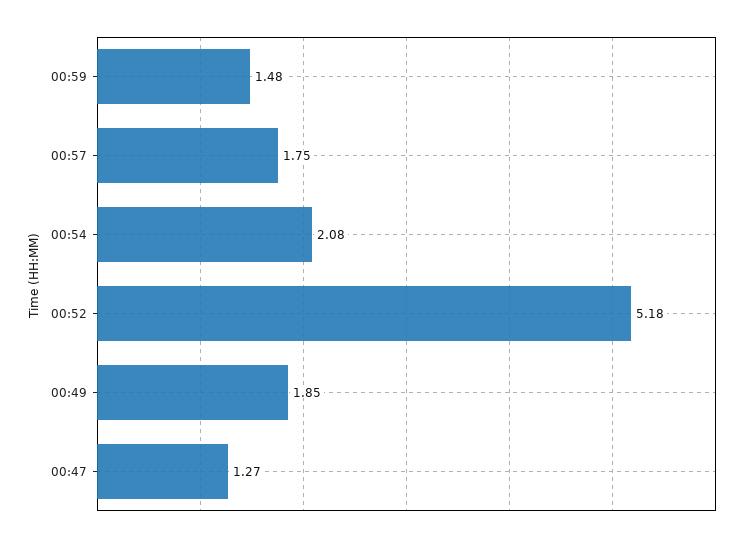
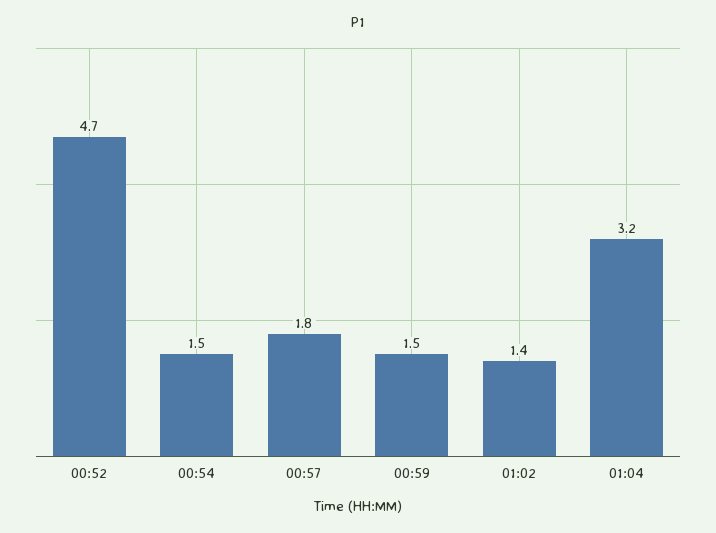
00:54: 2.08 -> 1.5
00:52: 5.18 -> 4.7
00:49: 1.85 -> none
00:47: 1.27 -> none
01:02: none -> 1.4
01:04: none -> 3.2

